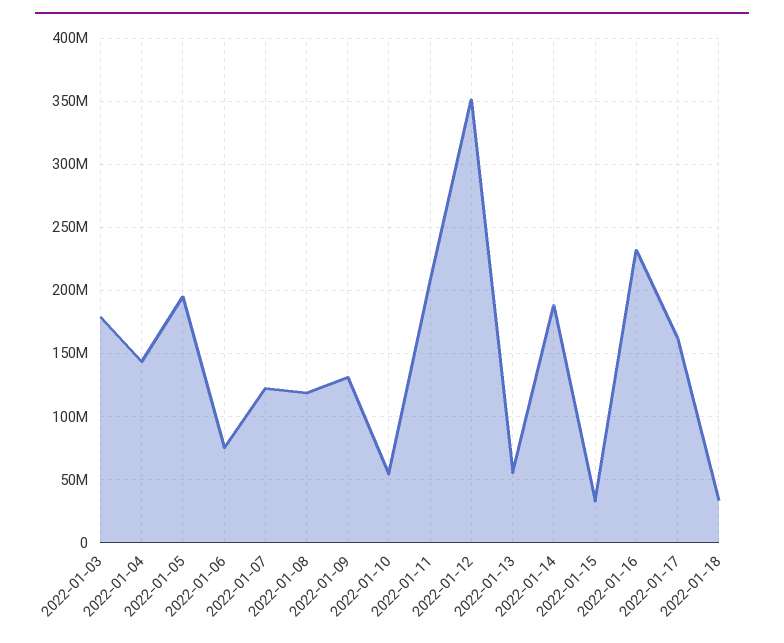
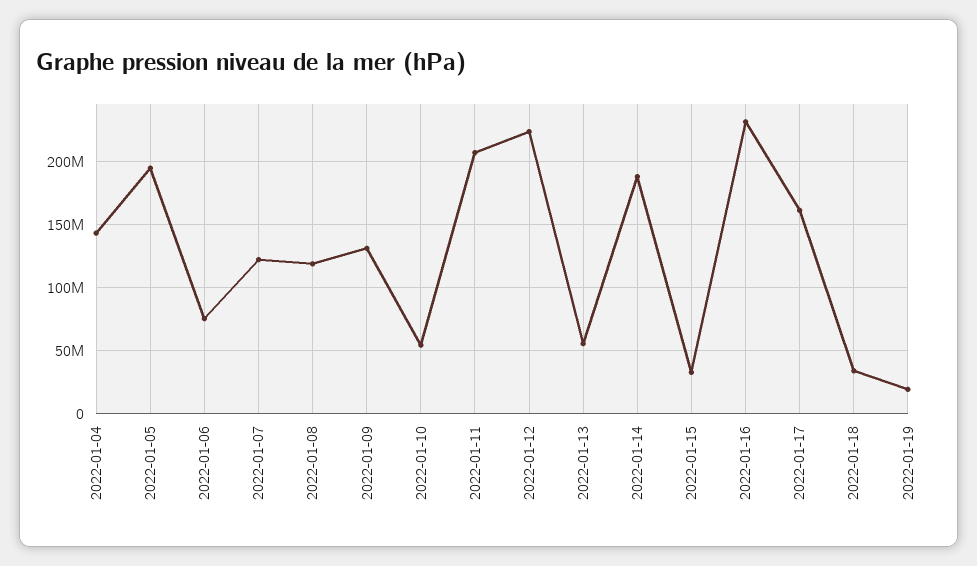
2022-01-03: 180000000 -> none
2022-01-12: 350000000 -> 225000000
2022-01-19: none -> 20000000

